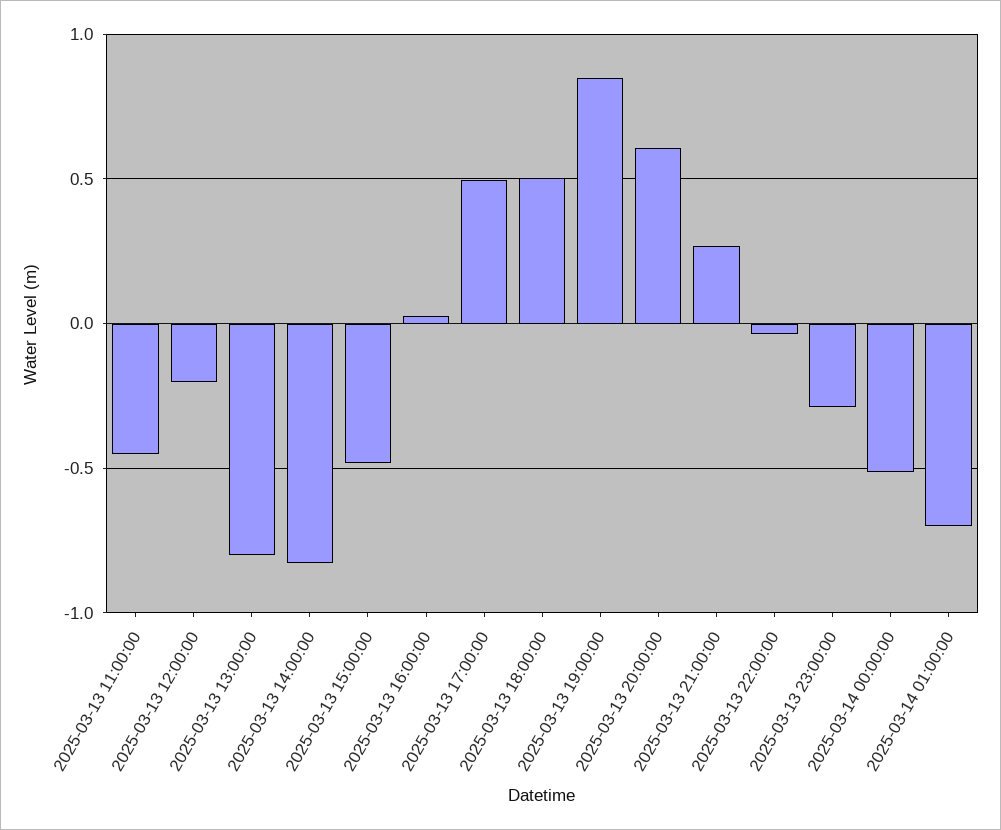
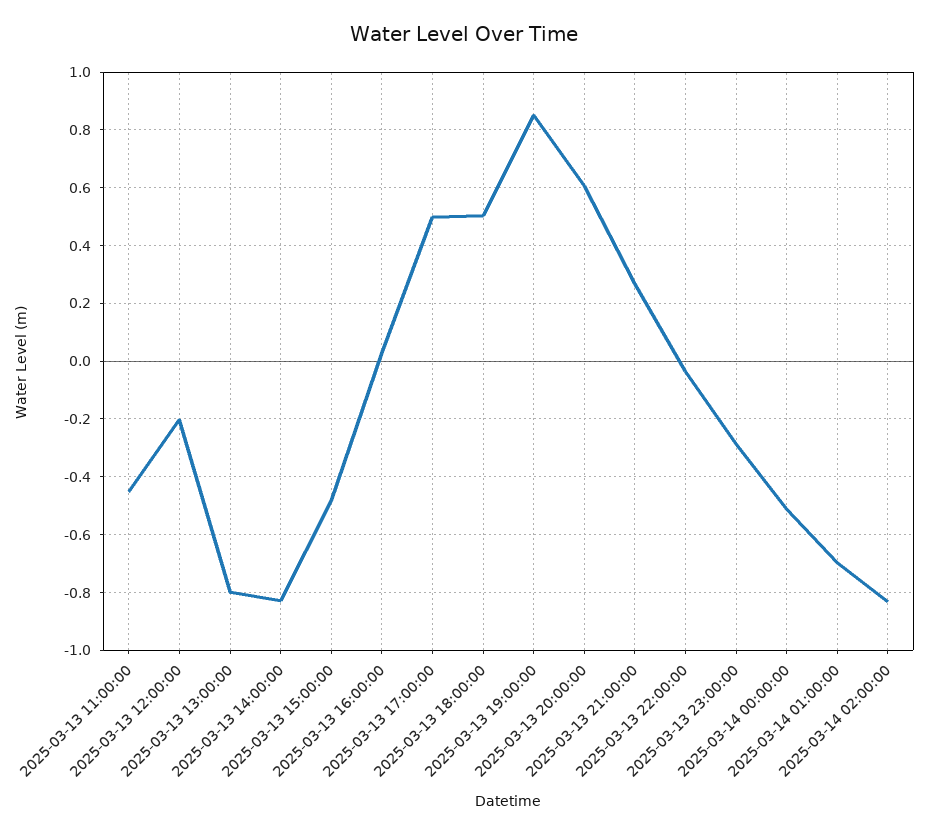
2025-03-14 02:00:00: none -> -0.825

